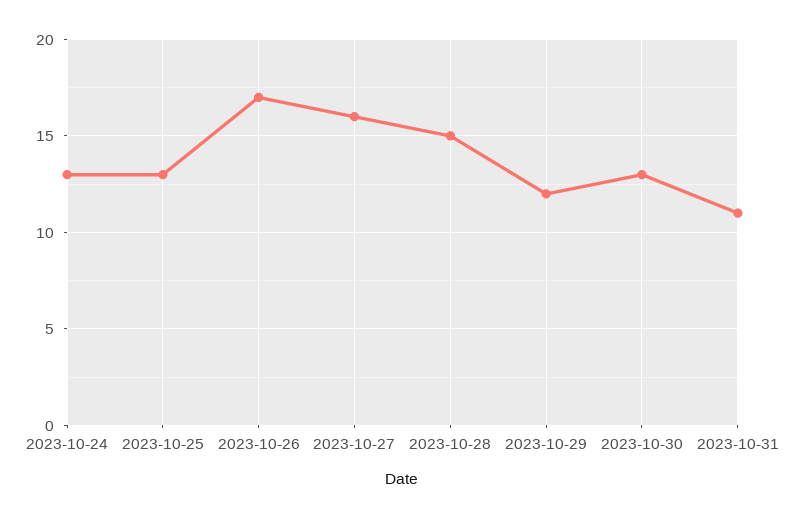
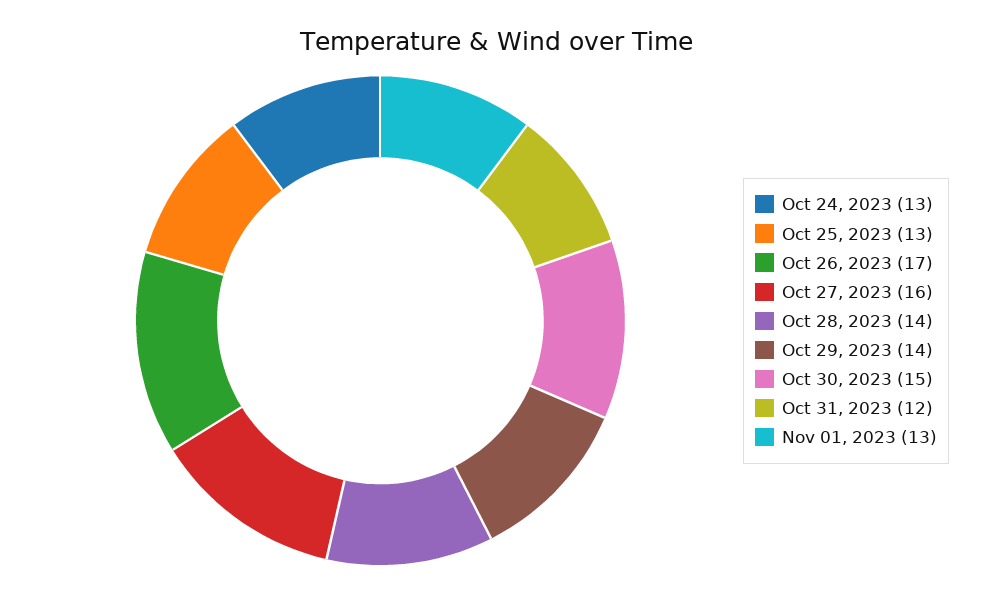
2023-10-28: 15 -> 14
2023-10-29: 12 -> 14
2023-10-30: 13 -> 15
2023-10-31: 11 -> 12
Nov 01, 2023: none -> 13

